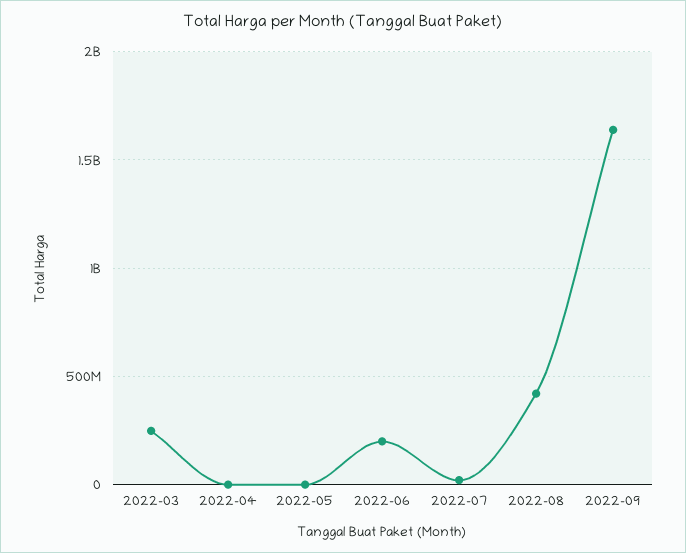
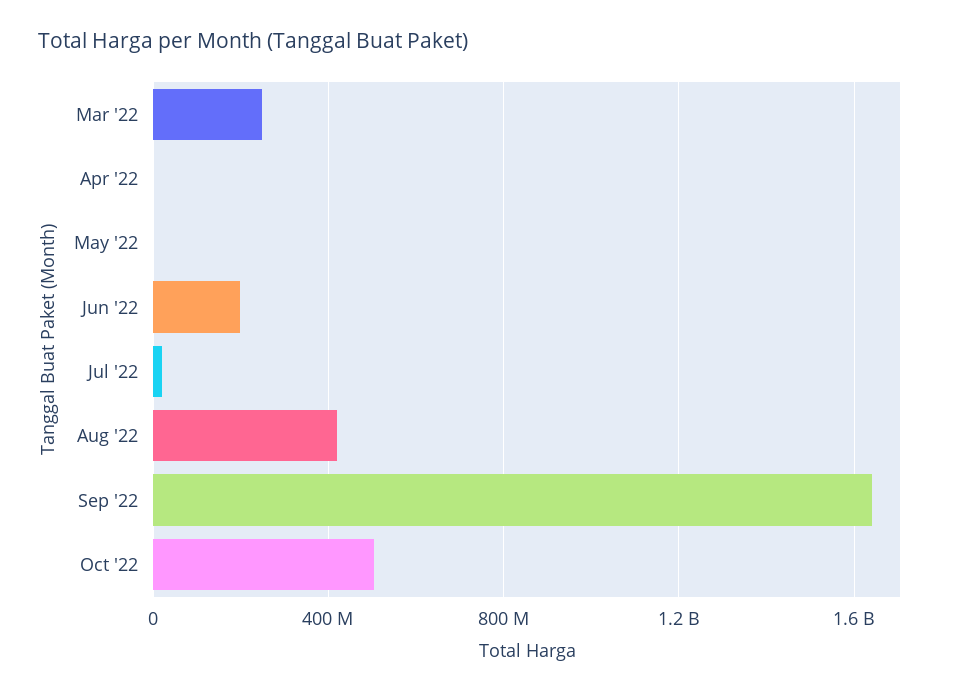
Oct '22: none -> 500000000

